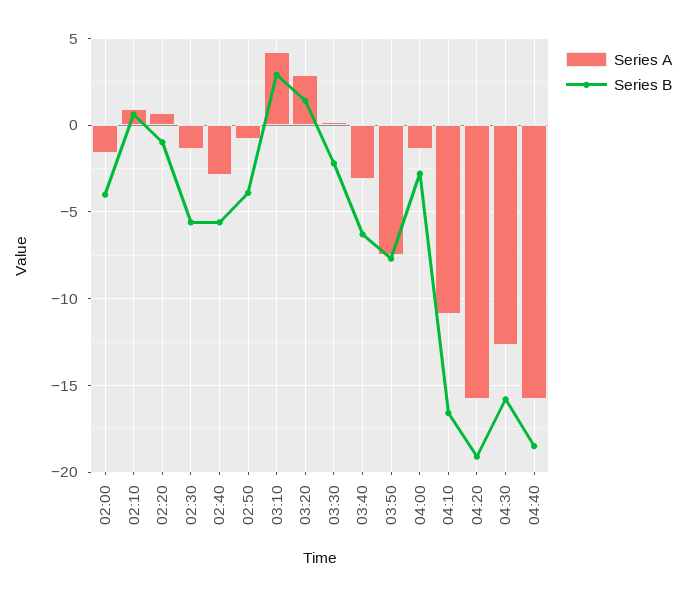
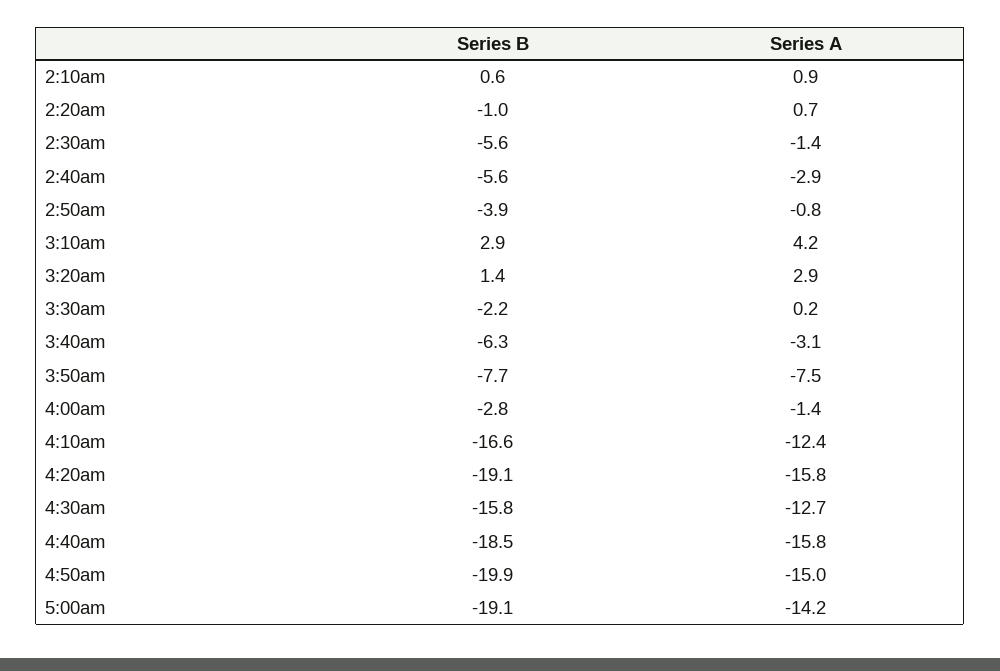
Series A, 02:00: -1.5 -> none
Series B, 02:00: -4 -> none
Series A, 04:10: -11 -> -12.4
Series B, 4:50am: none -> -19.9
Series A, 4:50am: none -> -15
Series B, 5:00am: none -> -19.1
Series A, 5:00am: none -> -14.2

